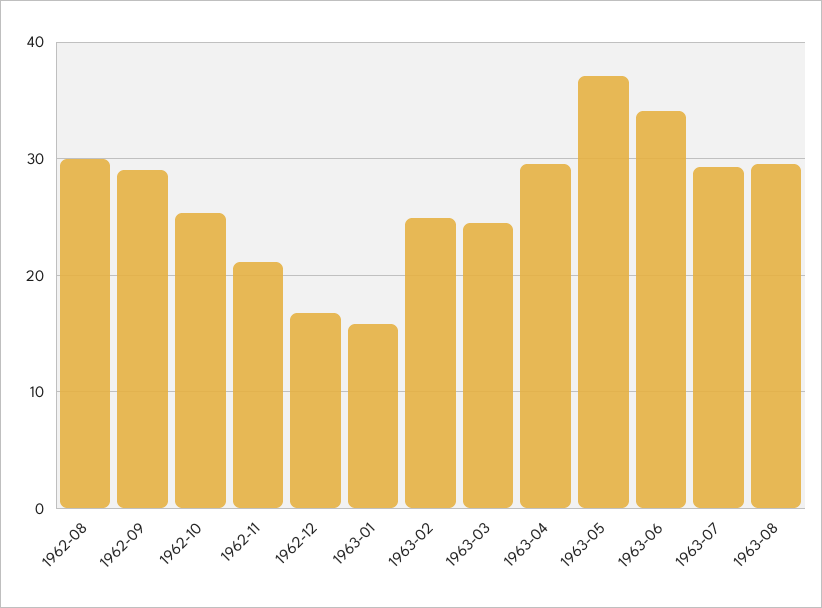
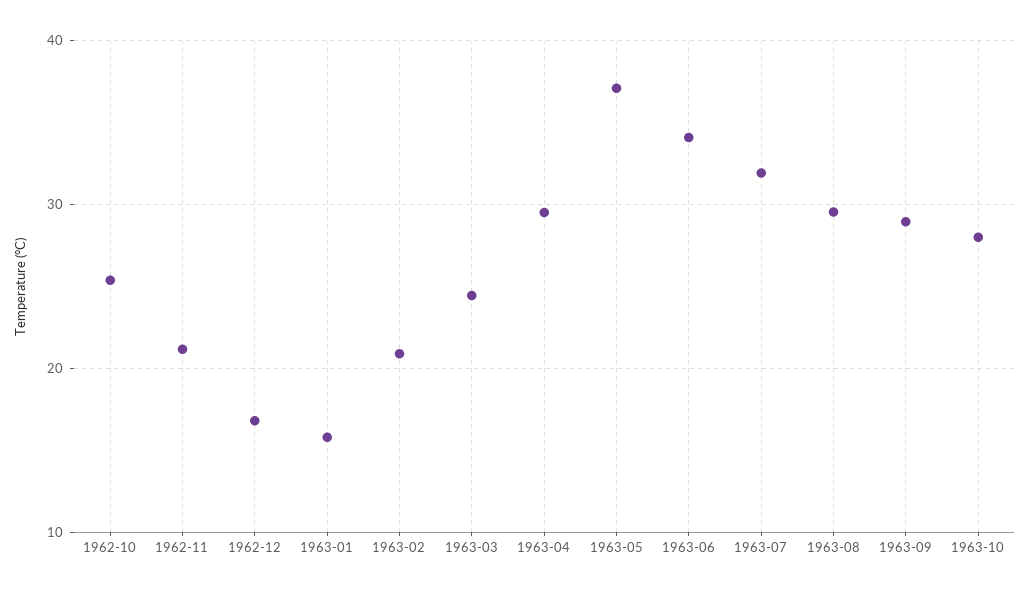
1962-08: 30 -> none
1962-09: 29 -> none
1963-02: 25 -> 21
1963-07: 29 -> 32
1963-09: none -> 29
1963-10: none -> 28

